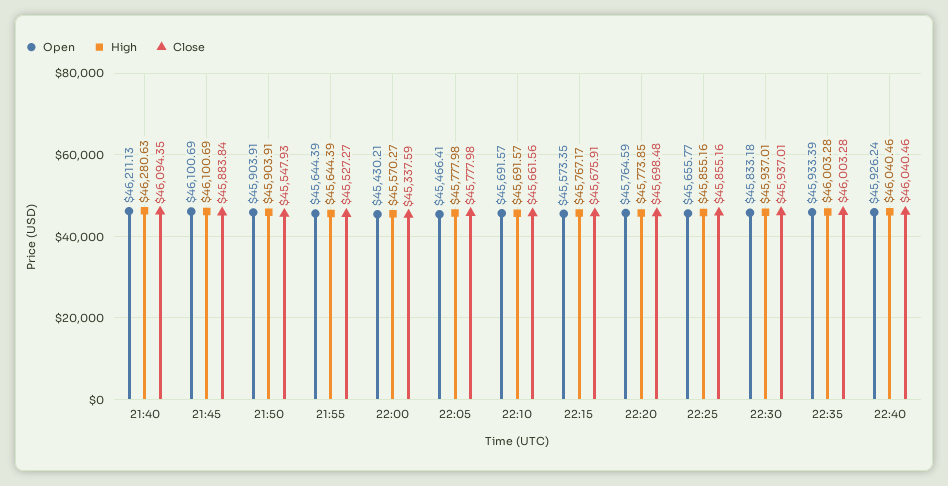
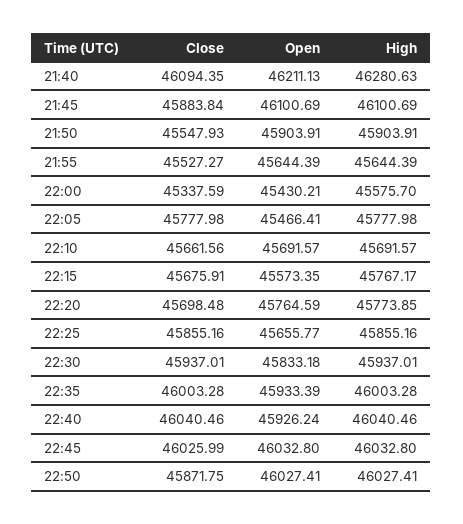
High, 22:00: 45570.27 -> 45575.7
Close, 22:45: none -> 46025.99
Open, 22:45: none -> 46032.8
High, 22:45: none -> 46032.8
Close, 22:50: none -> 45871.75
Open, 22:50: none -> 46027.41
High, 22:50: none -> 46027.41

